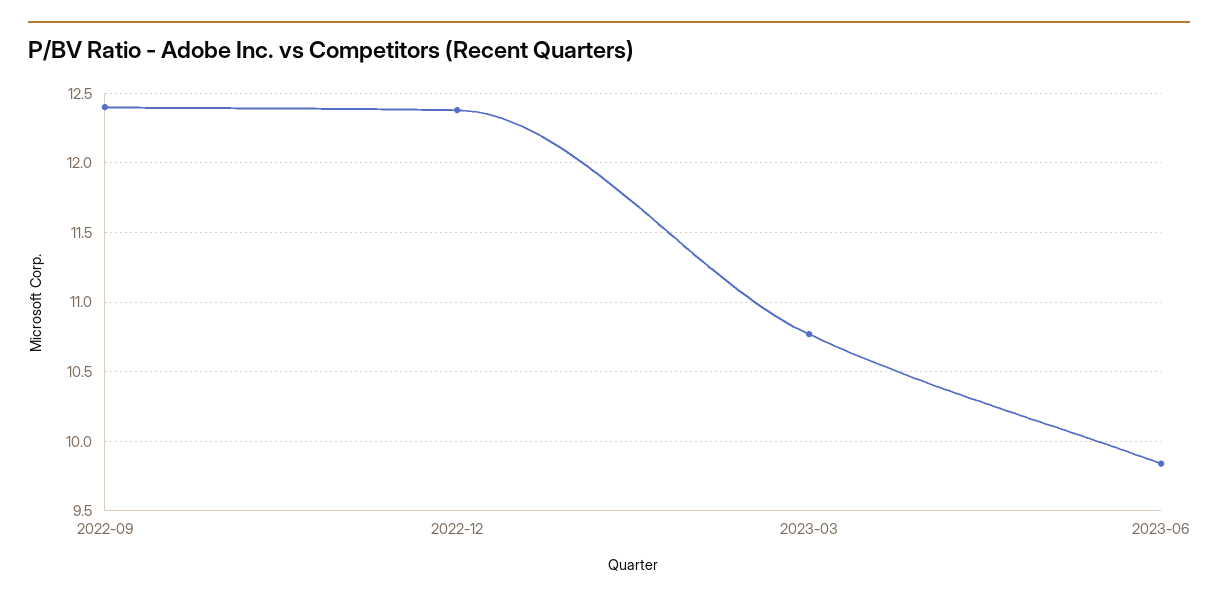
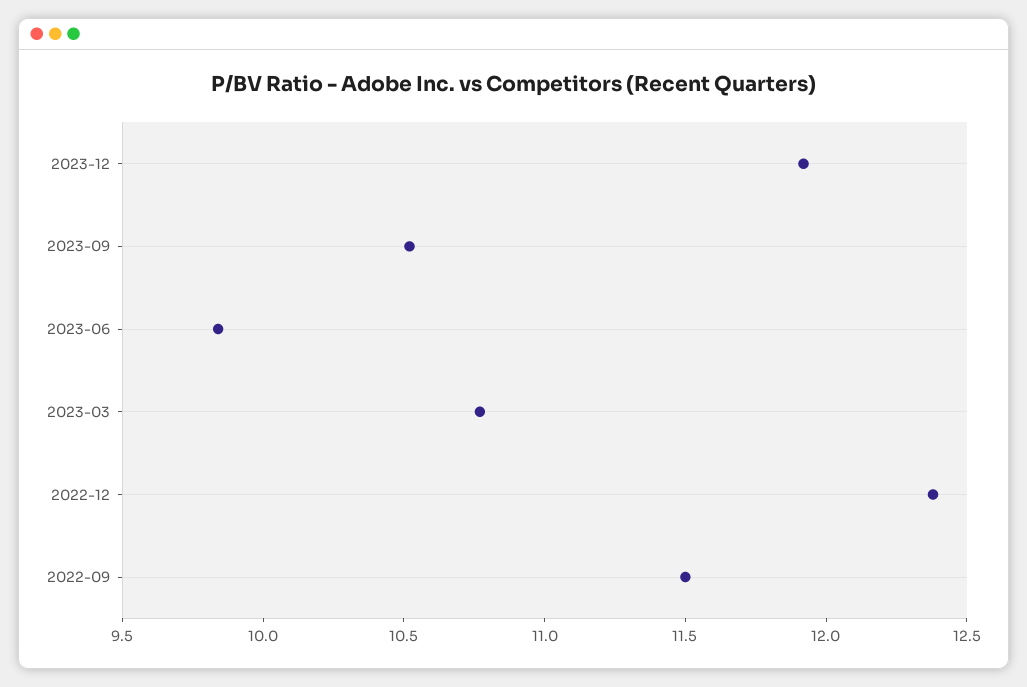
2022-09: 12.4 -> 11.5
2023-12: none -> 11.9
2023-09: none -> 10.5

